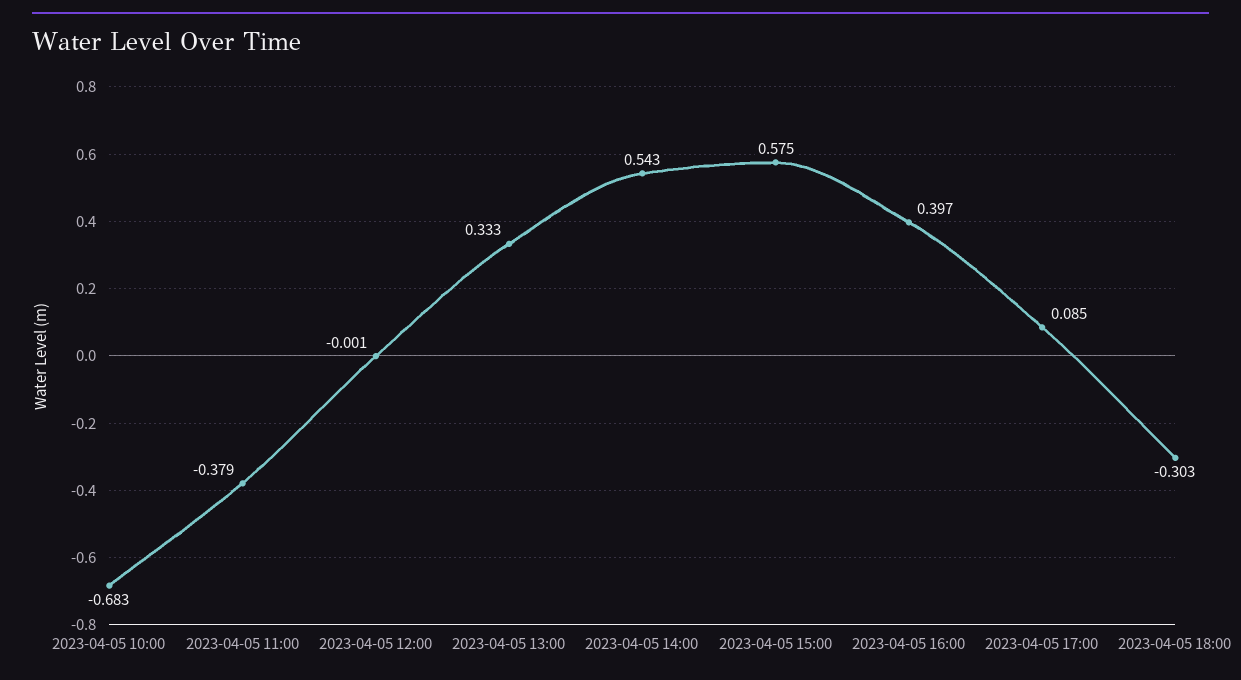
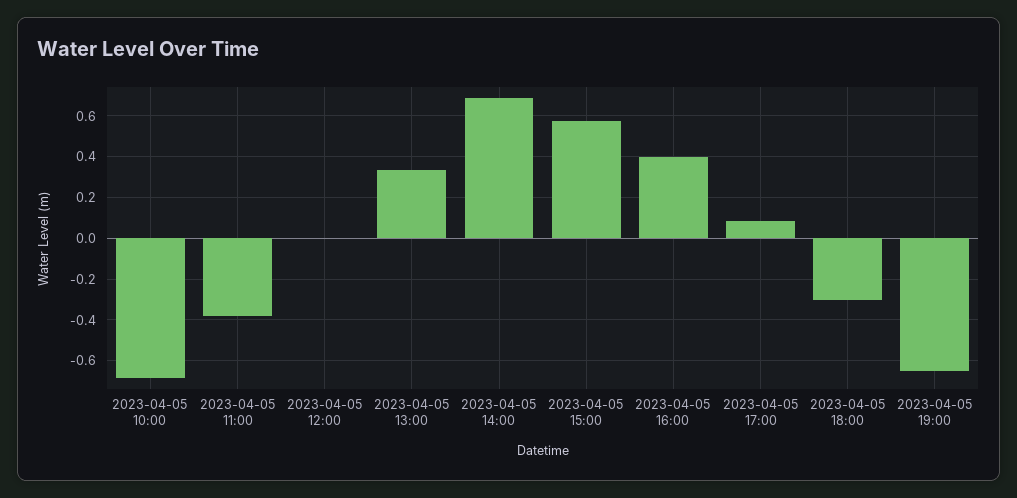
2023-04-05 14:00: 0.543 -> 0.7
2023-04-05 19:00: none -> -0.65

